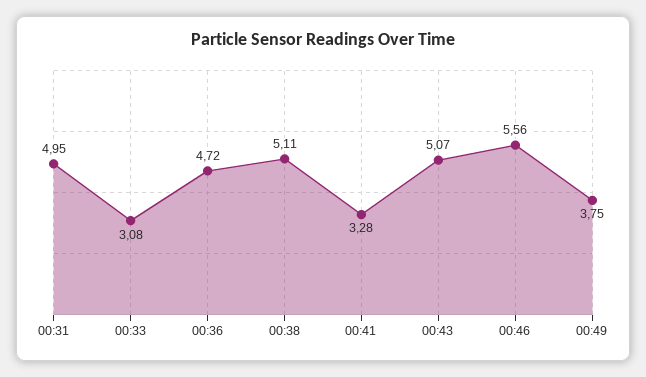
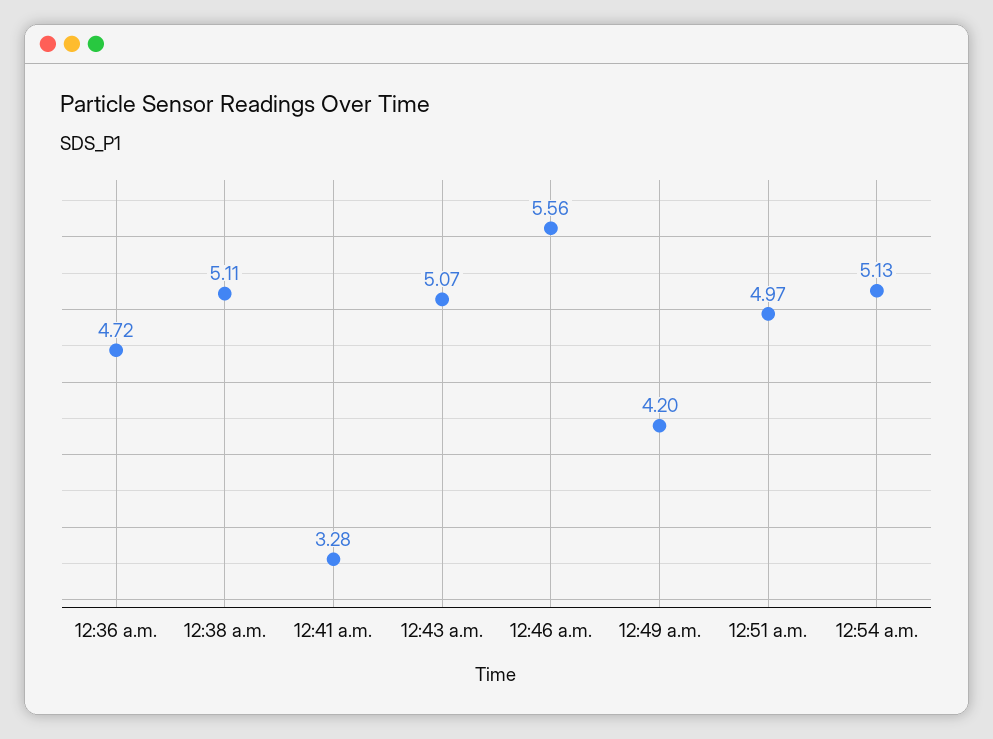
00:31: 4.95 -> none
00:33: 3.08 -> none
00:49: 3.75 -> 4.2
12:51 a.m.: none -> 4.97
12:54 a.m.: none -> 5.13

